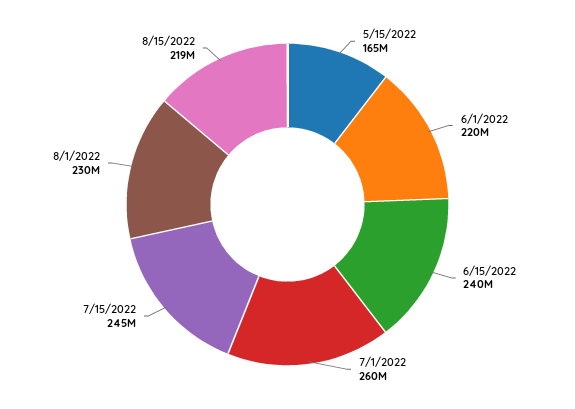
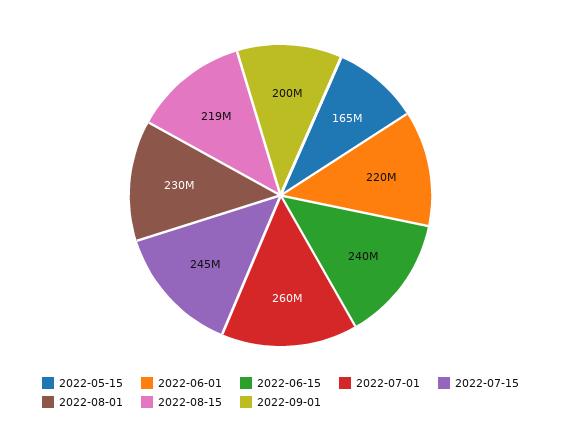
2022-09-01: none -> 200000000

